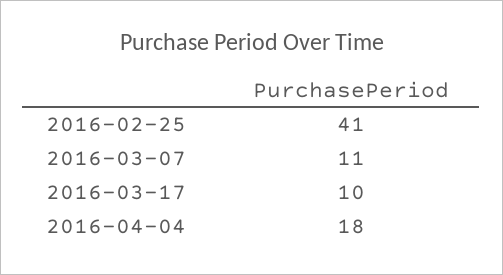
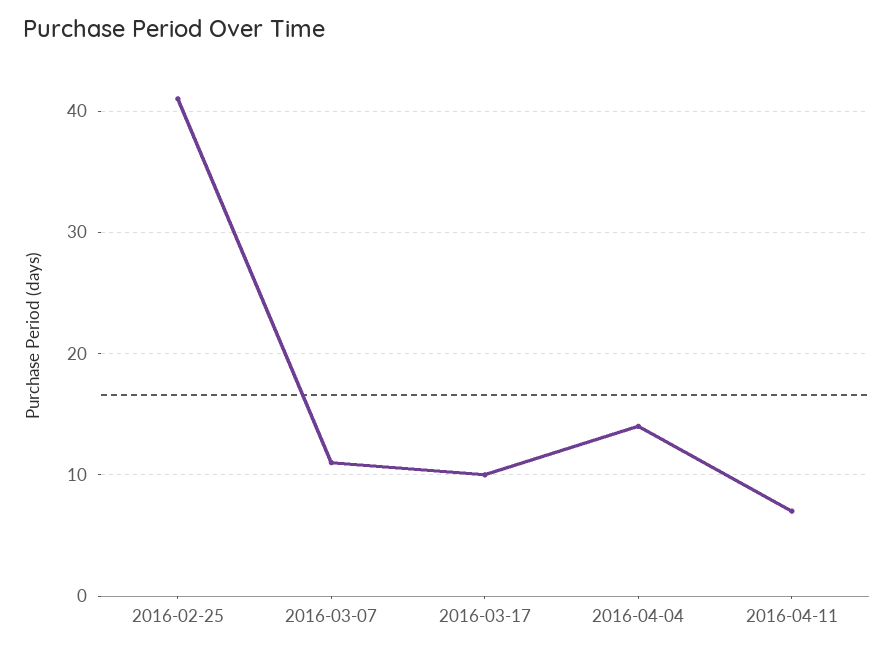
2016-04-04: 18 -> 14
2016-04-11: none -> 7

